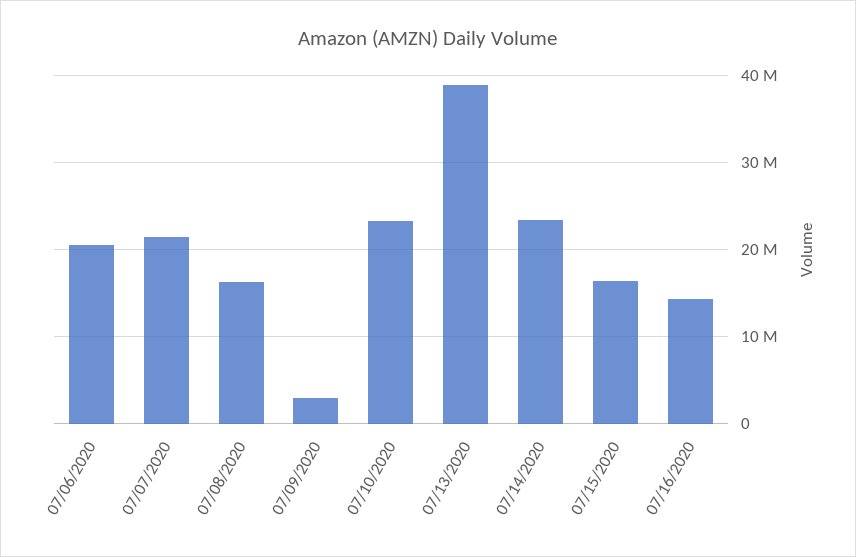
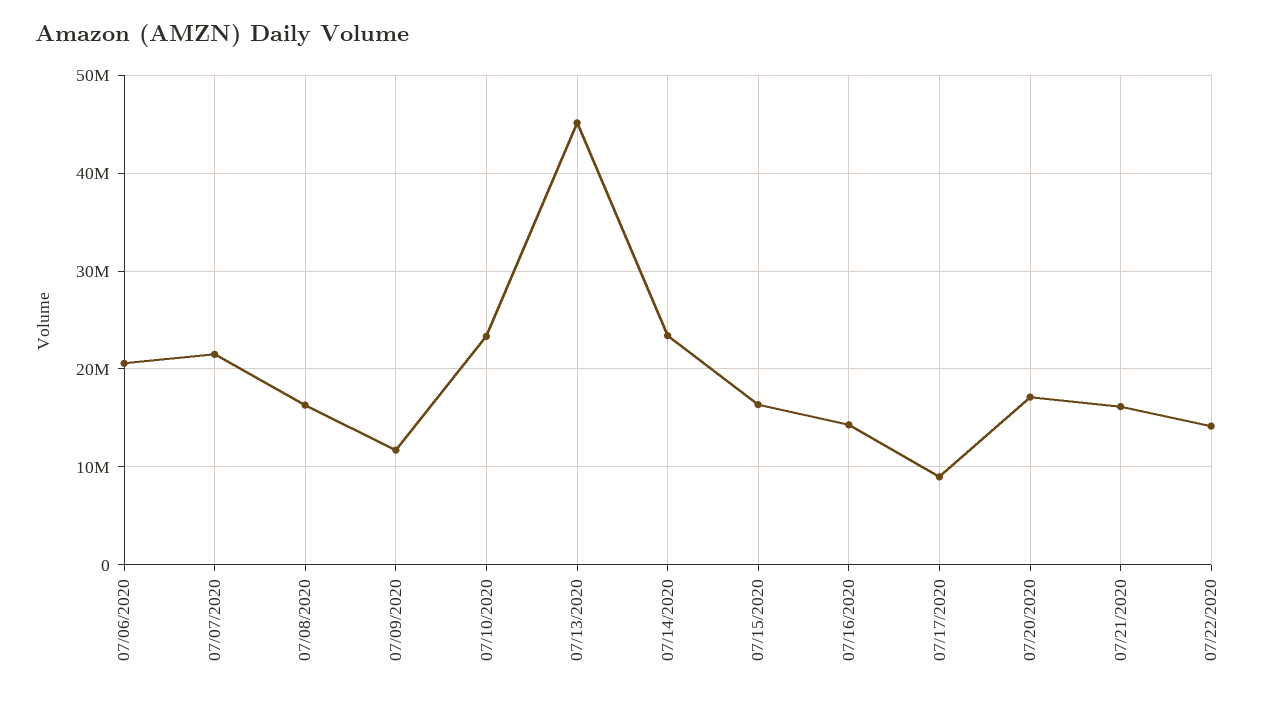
07/09/2020: 3000000 -> 12000000
07/13/2020: 39000000 -> 45000000
07/17/2020: none -> 9000000
07/20/2020: none -> 17000000
07/21/2020: none -> 16000000
07/22/2020: none -> 14000000

